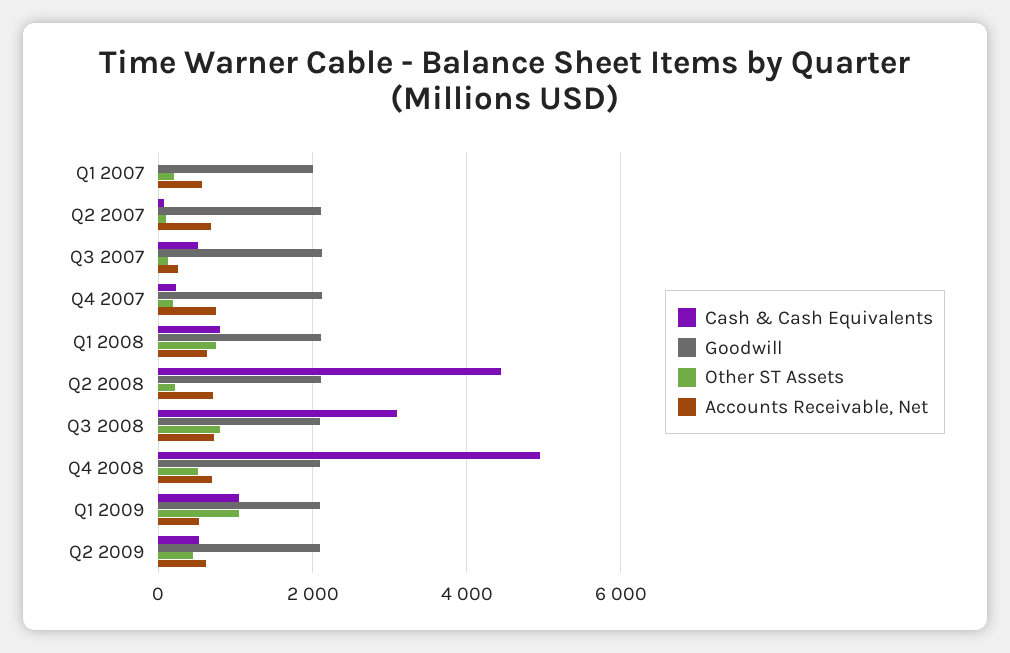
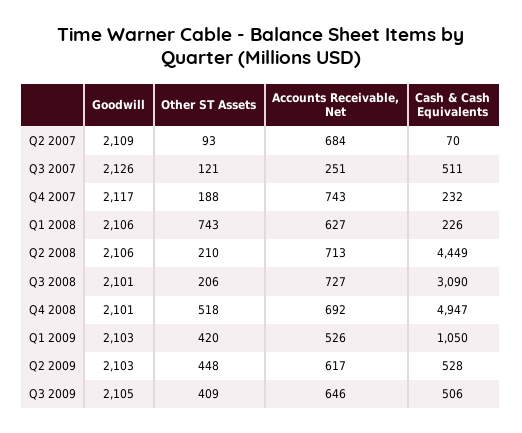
Cash & Cash Equivalents, Q1 2007: 0 -> none
Goodwill, Q1 2007: 2000 -> none
Other ST Assets, Q1 2007: 200 -> none
Accounts Receivable, Net, Q1 2007: 600 -> none
Cash & Cash Equivalents, Q1 2008: 800 -> 226
Other ST Assets, Q3 2008: 800 -> 206
Other ST Assets, Q1 2009: 1000 -> 420
Goodwill, Q3 2009: none -> 2105
Other ST Assets, Q3 2009: none -> 409
Accounts Receivable, Net, Q3 2009: none -> 646
Cash & Cash Equivalents, Q3 2009: none -> 506

